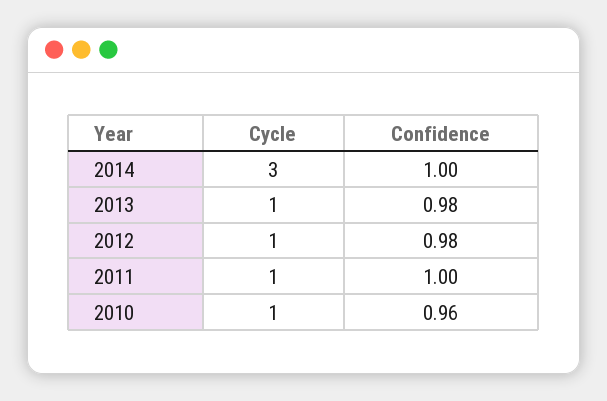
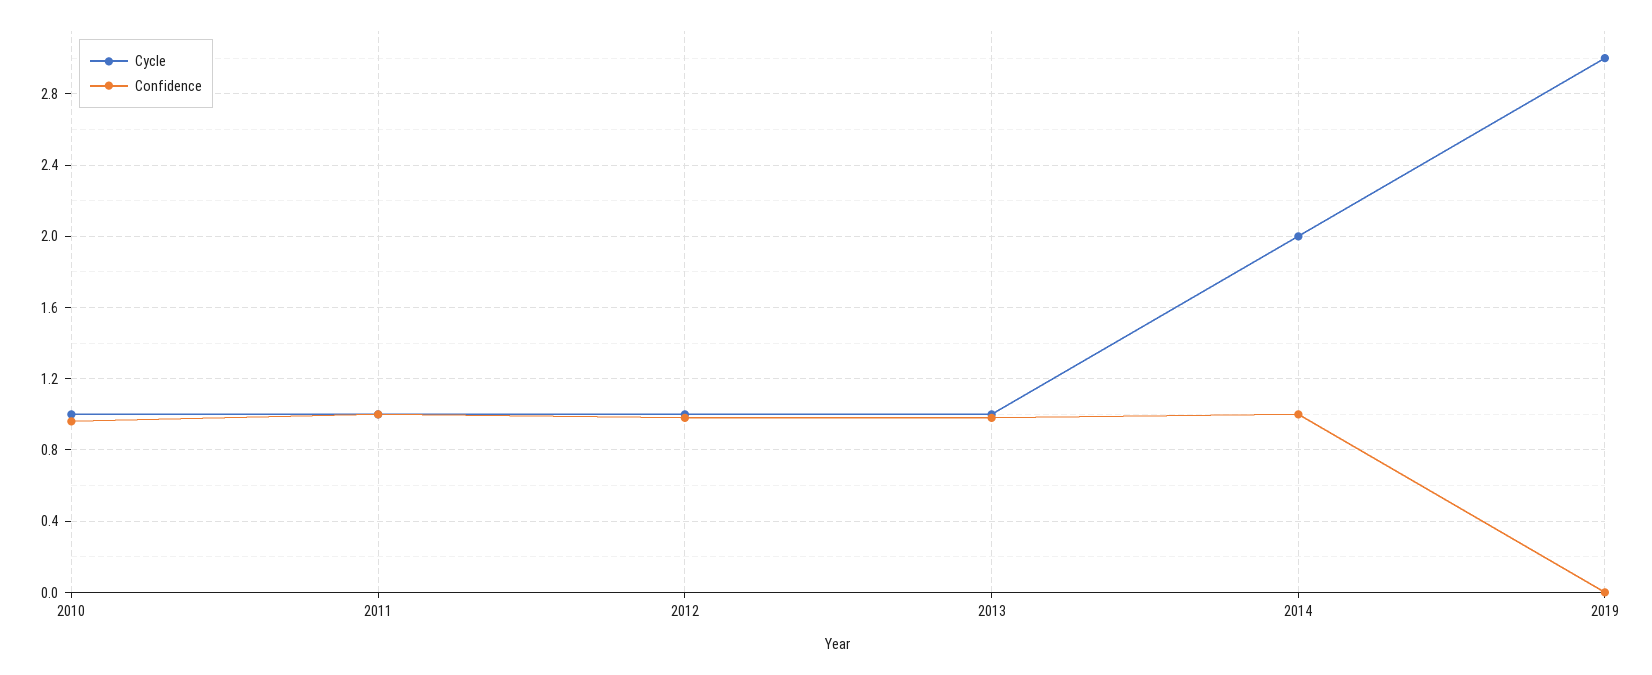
Cycle, 2014: 3 -> 2
Cycle, 2019: none -> 3
Confidence, 2019: none -> 0

